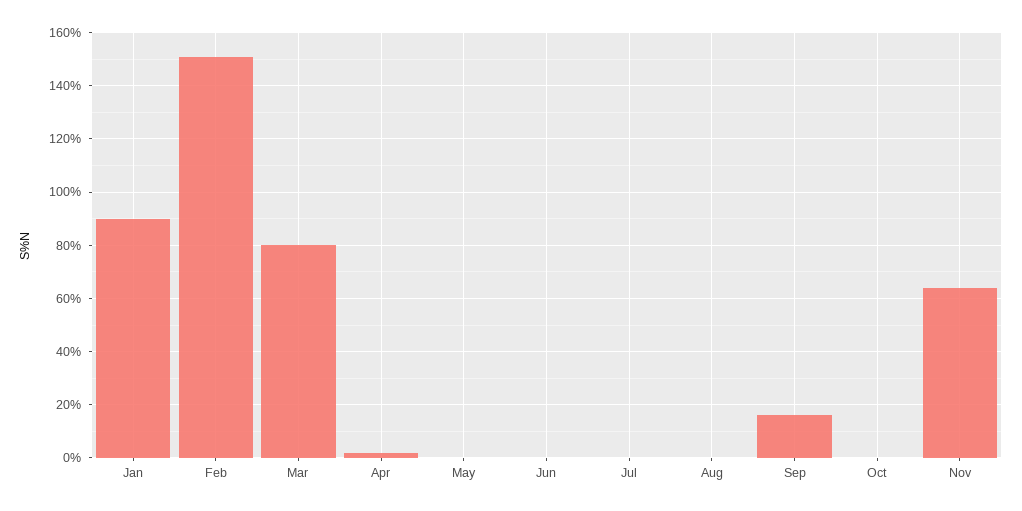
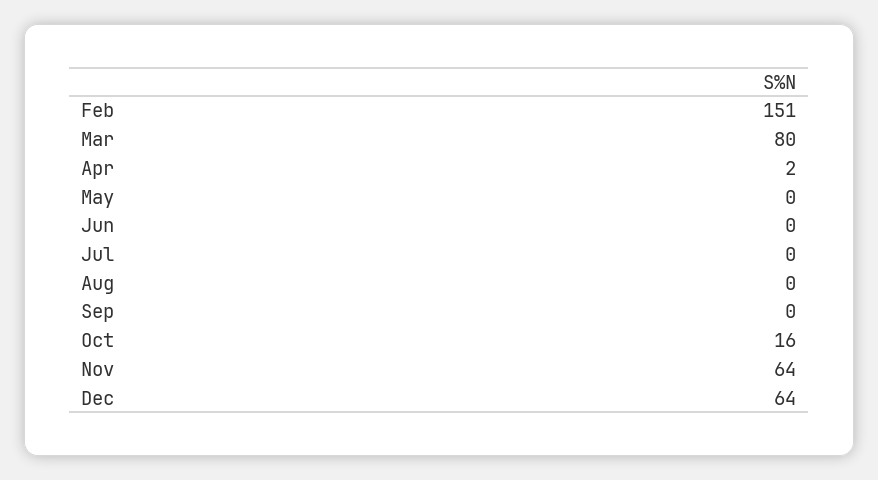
Jan: 90 -> none
Sep: 15 -> 0
Oct: 0 -> 16
Dec: none -> 64

